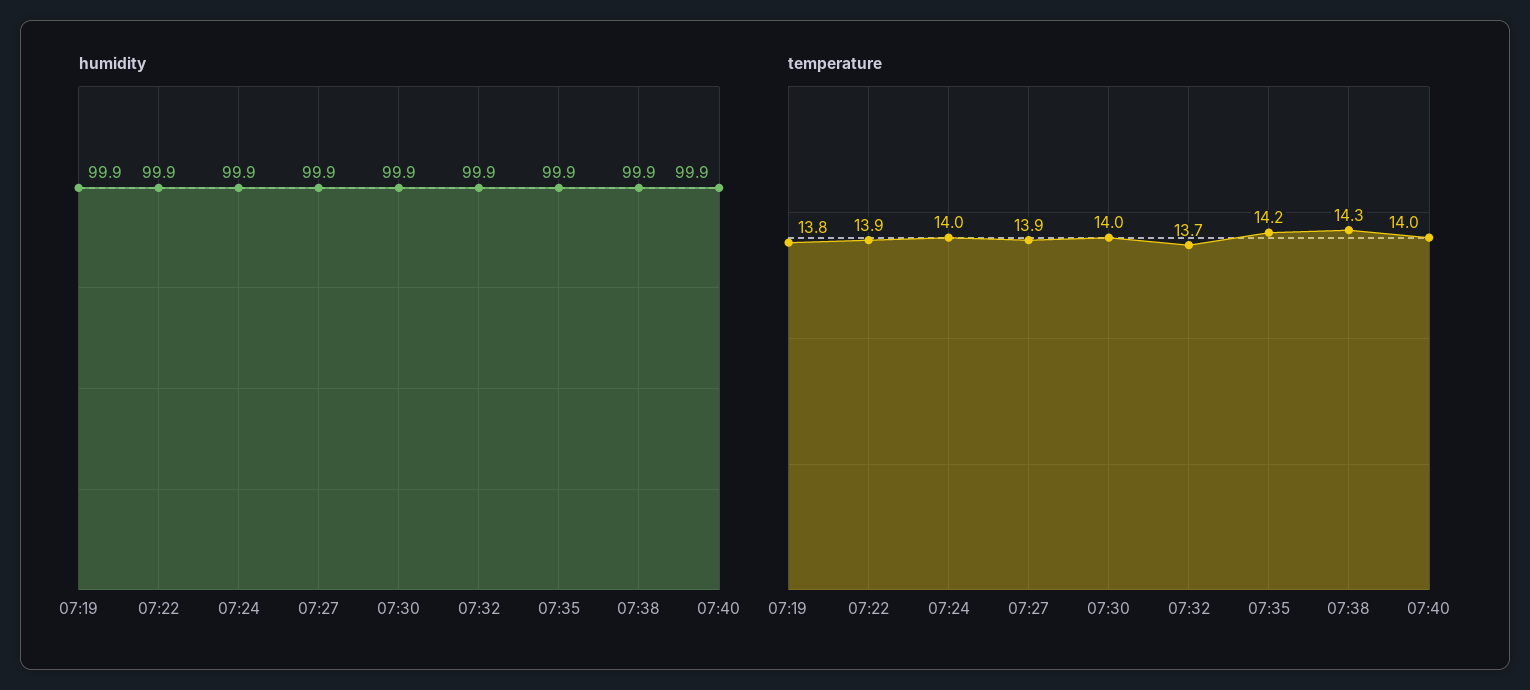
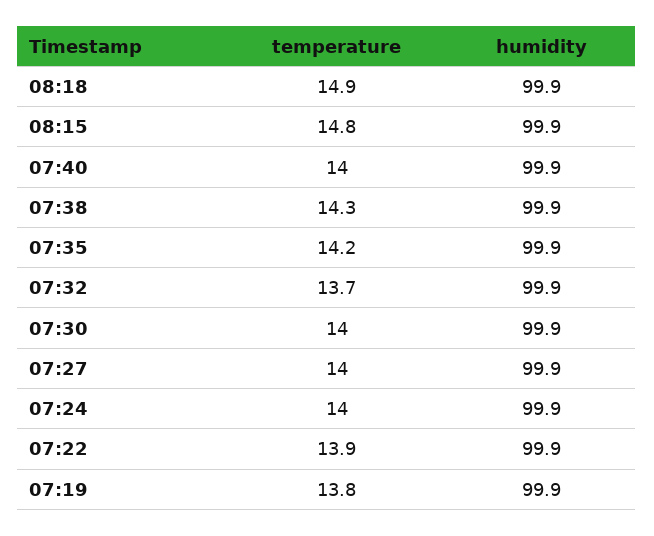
temperature, 07:27: 13.9 -> 14
temperature, 08:18: none -> 14.9
humidity, 08:18: none -> 99.9
temperature, 08:15: none -> 14.8
humidity, 08:15: none -> 99.9

